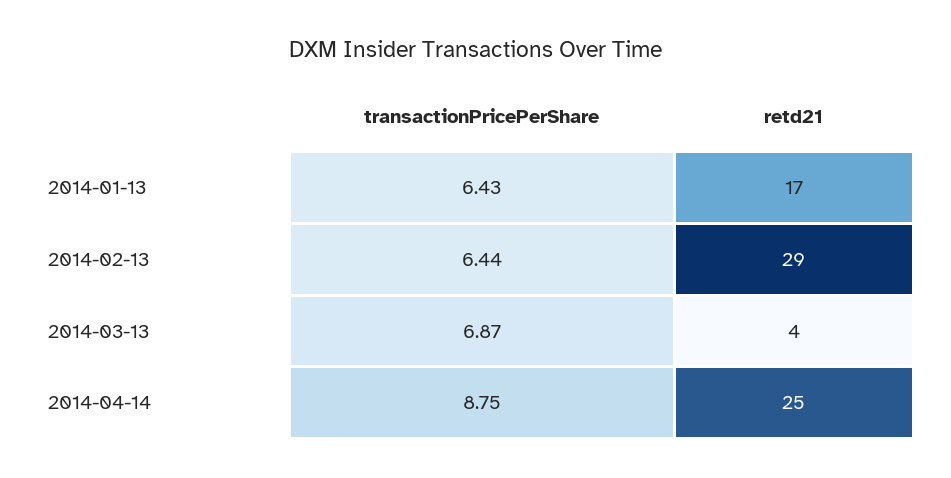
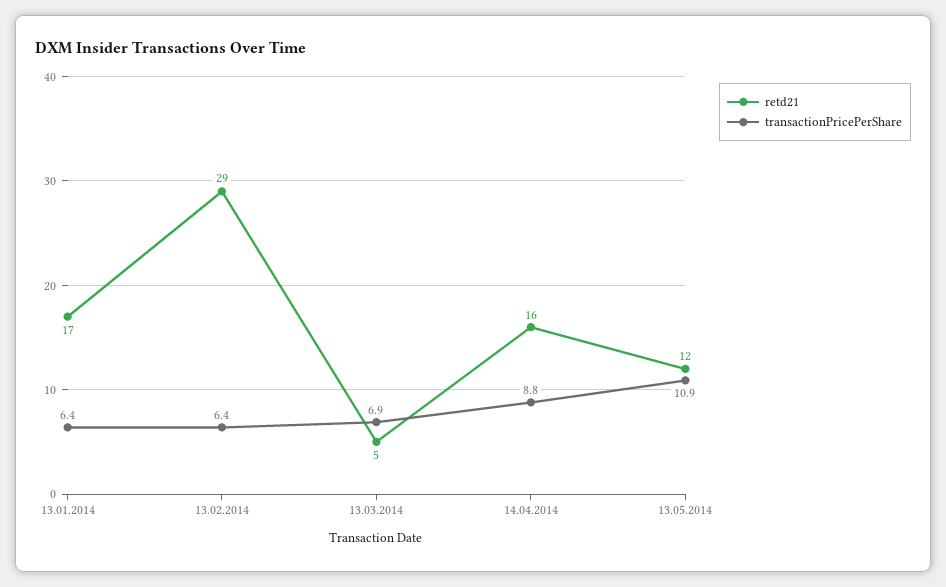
retd21, 2014-03-13: 4 -> 5
retd21, 2014-04-14: 25 -> 16
retd21, 13.05.2014: none -> 12
transactionPricePerShare, 13.05.2014: none -> 10.9

